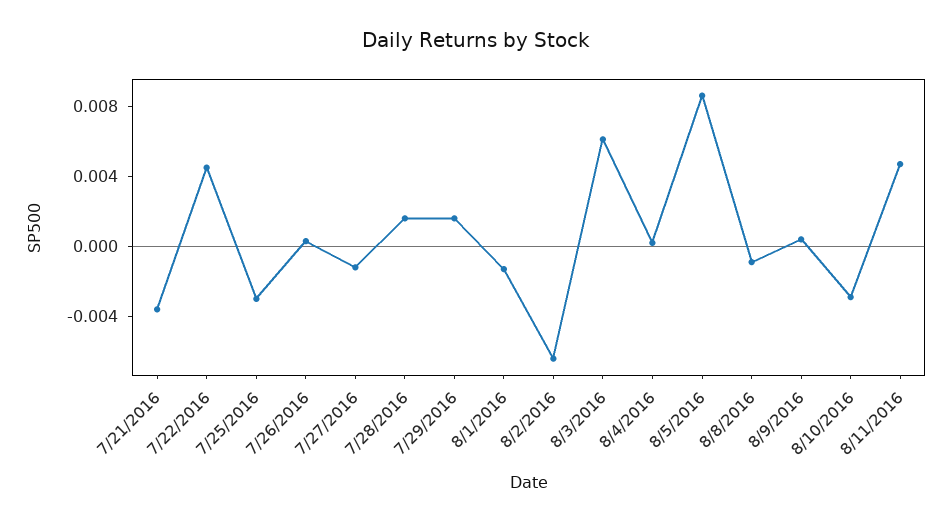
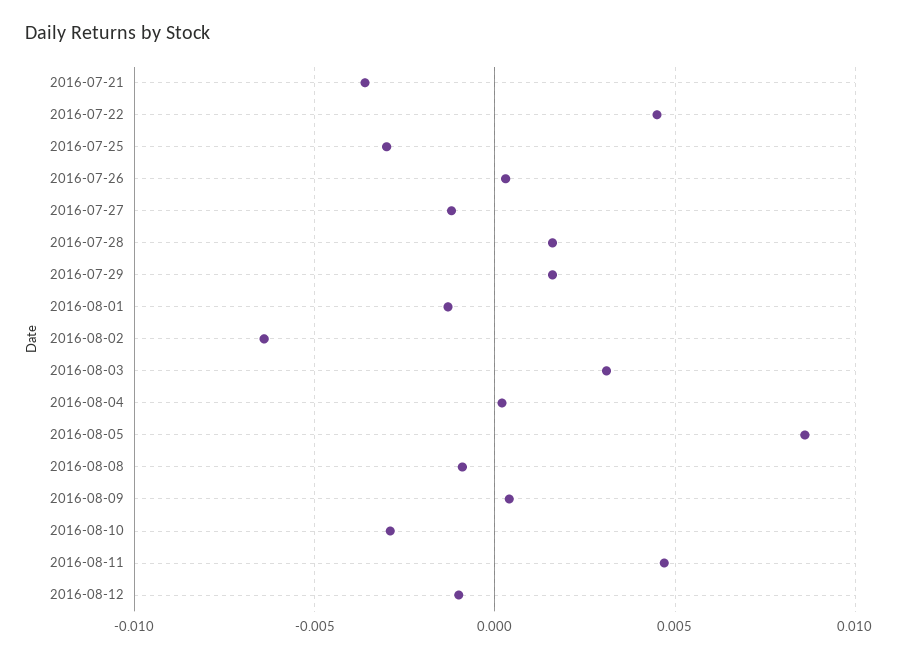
8/3/2016: 0.006 -> 0.003
2016-08-12: none -> -0.001

